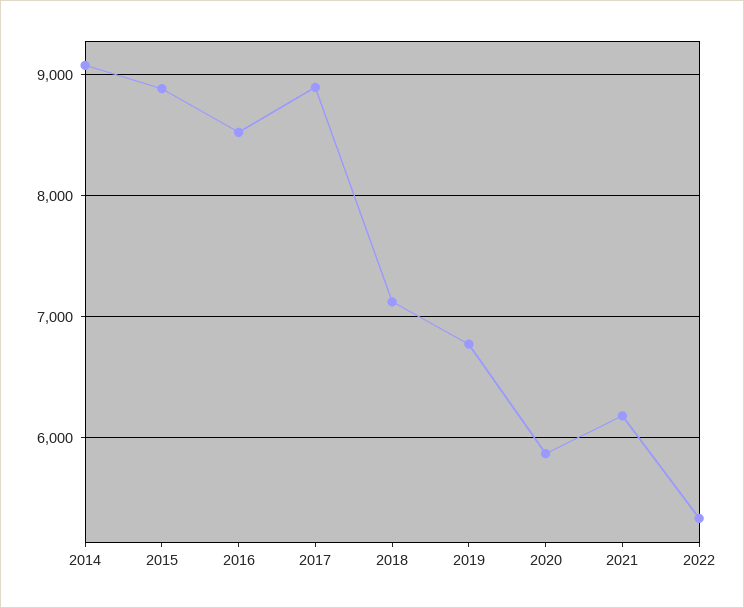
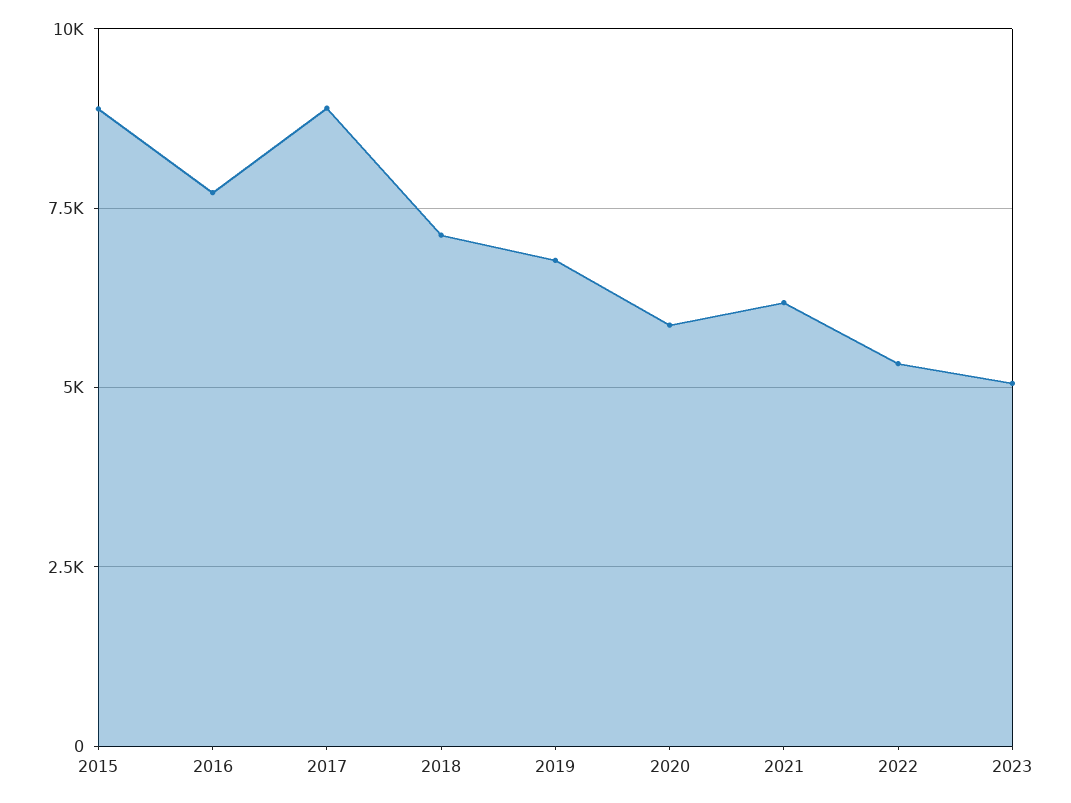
2014: 9100 -> none
2016: 8500 -> 7750
2023: none -> 5000

